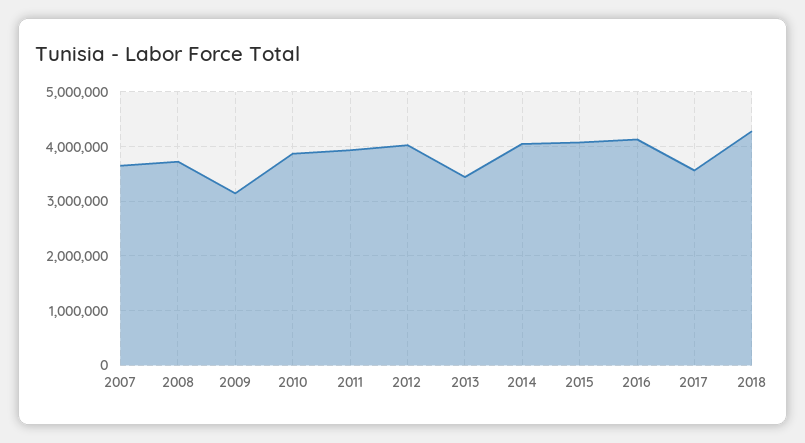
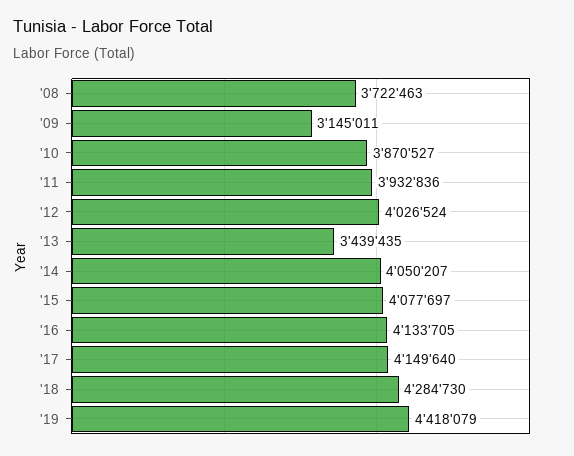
2007: 3600000 -> none
2017: 3600000 -> 4149640
'19: none -> 4418079

